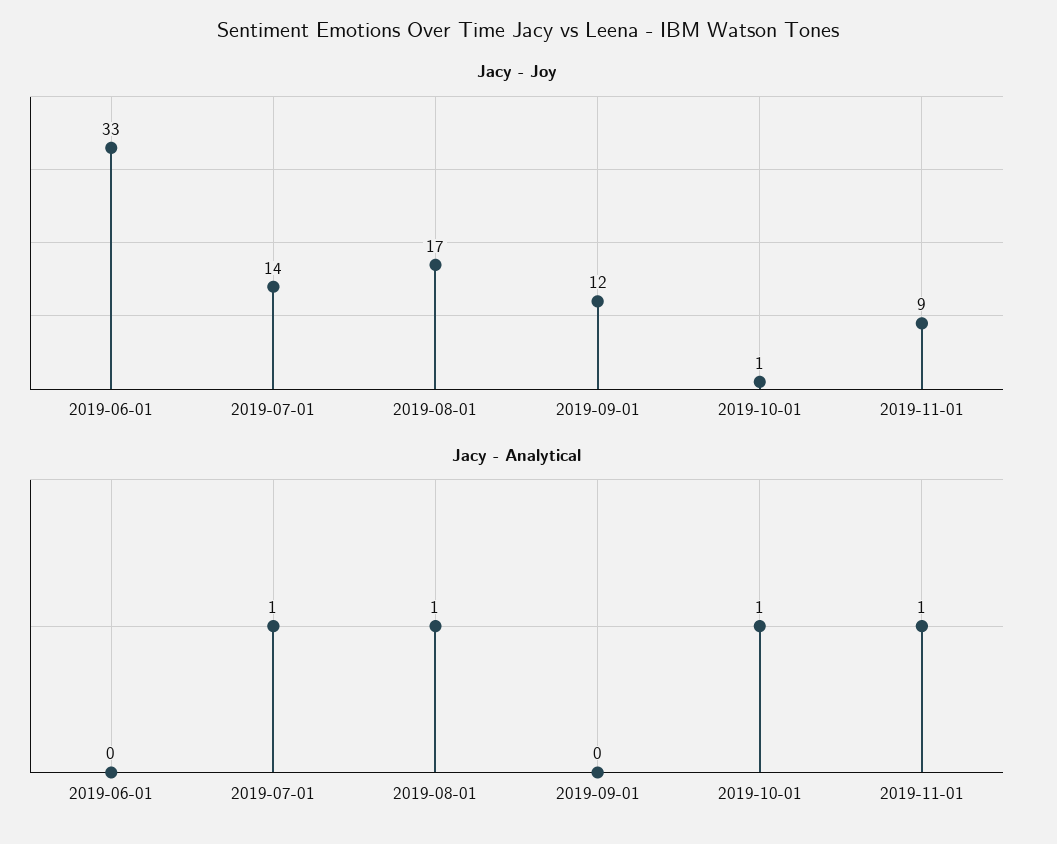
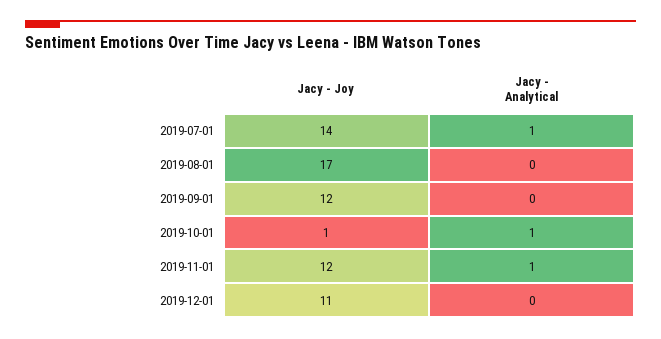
Jacy - Joy, 2019-06-01: 33 -> none
Jacy - Joy, 2019-11-01: 9 -> 12
Jacy - Analytical, 2019-06-01: 0 -> none
Jacy - Analytical, 2019-08-01: 1 -> 0
Jacy - Joy, 2019-12-01: none -> 11
Jacy - Analytical, 2019-12-01: none -> 0

